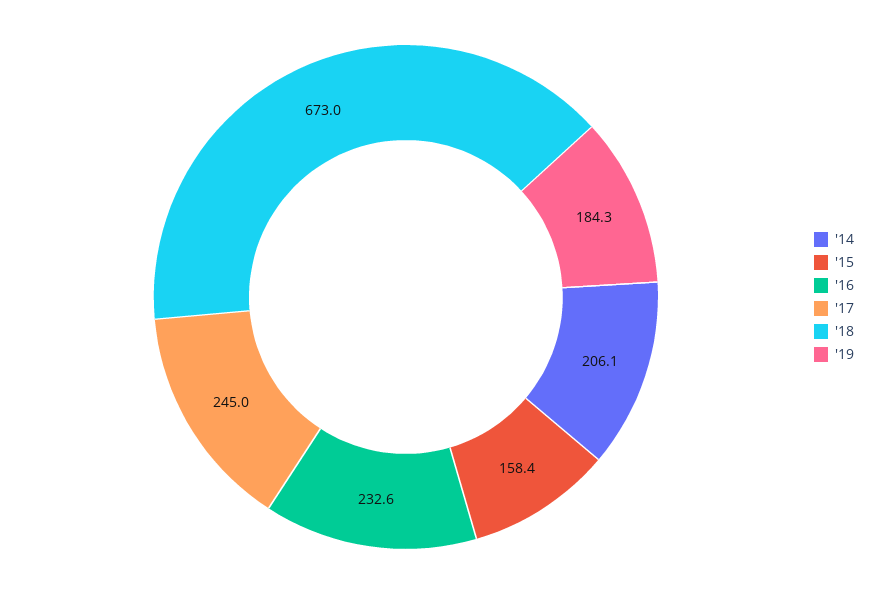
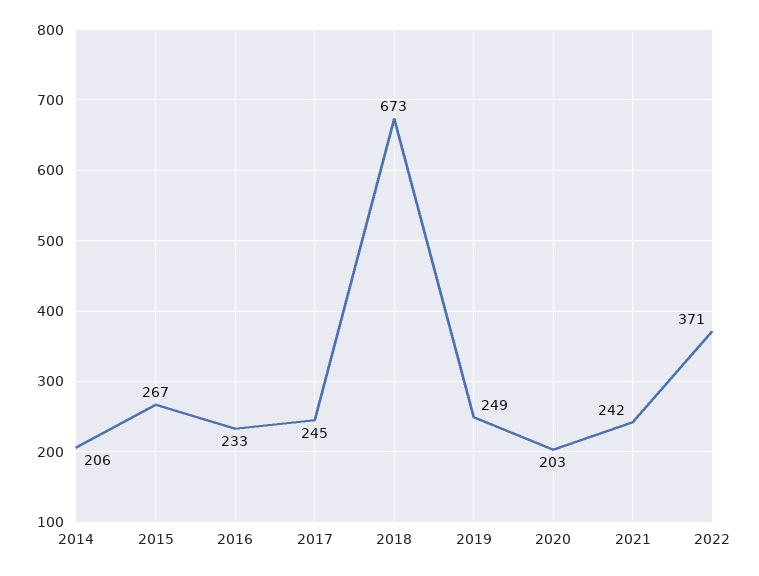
'15: 158.4 -> 267
'19: 184.3 -> 249
2020: none -> 203
2021: none -> 242
2022: none -> 371

